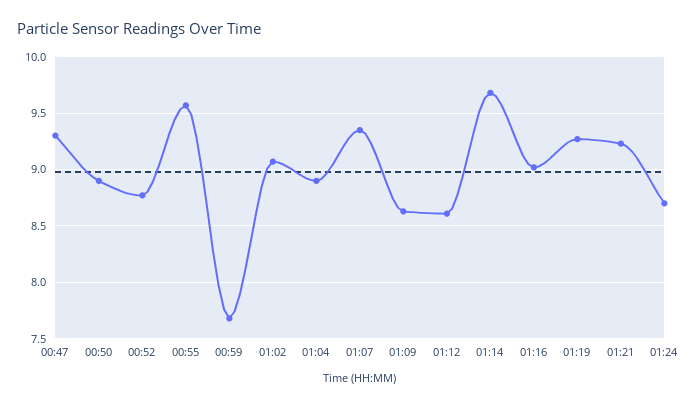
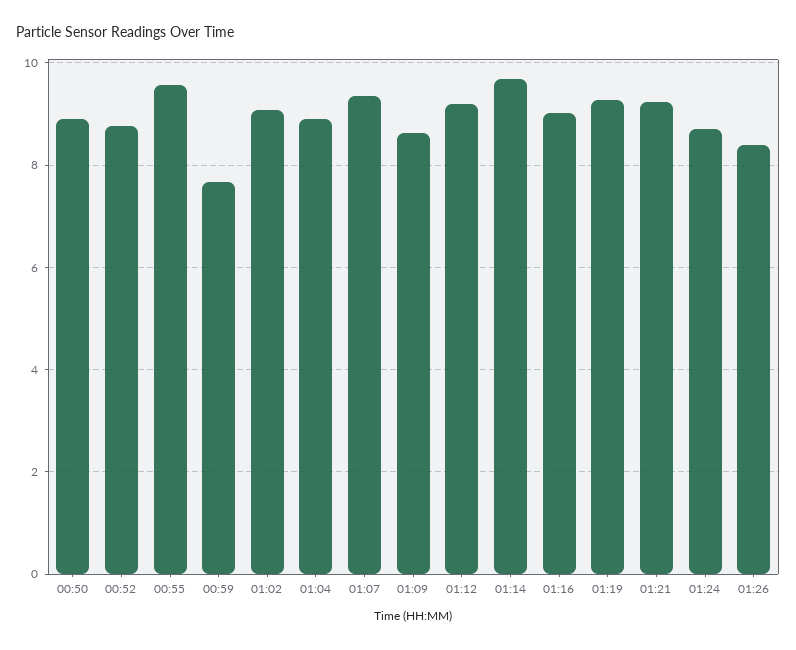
00:47: 9.3 -> none
01:12: 8.6 -> 9.2
01:26: none -> 8.4

